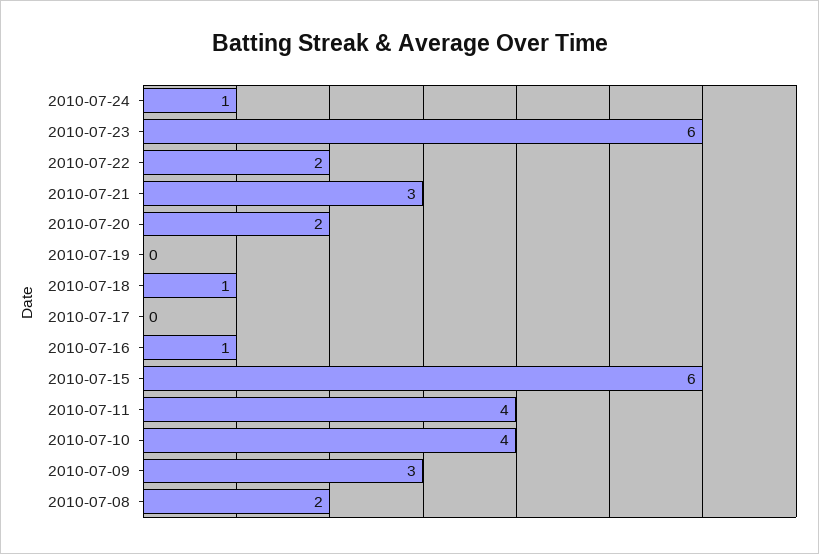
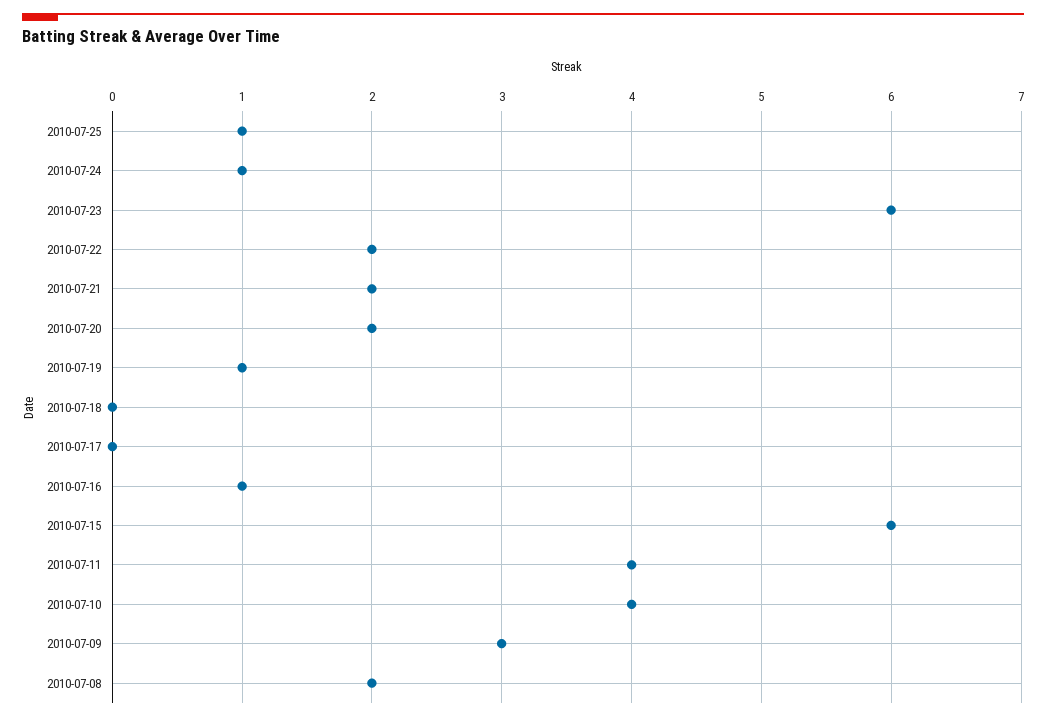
2010-07-21: 3 -> 2
2010-07-19: 0 -> 1
2010-07-18: 1 -> 0
2010-07-25: none -> 1

